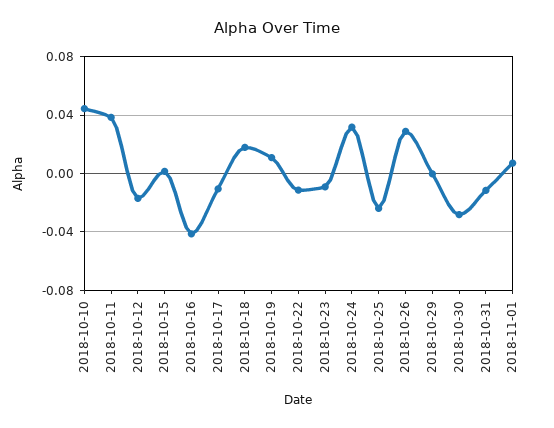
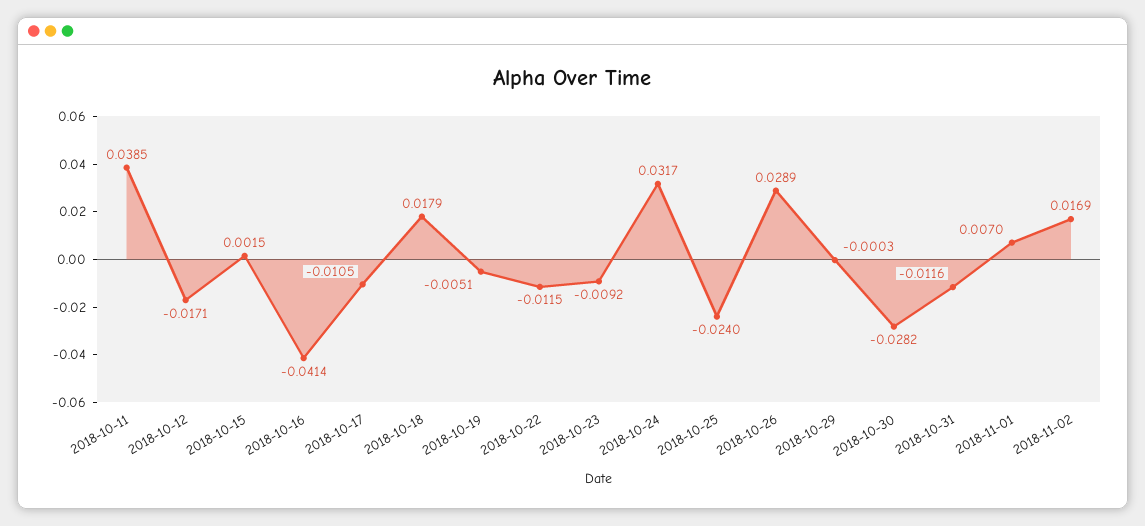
2018-10-10: 0.045 -> none
2018-10-19: 0.01 -> -0.0051
2018-11-02: none -> 0.0169

